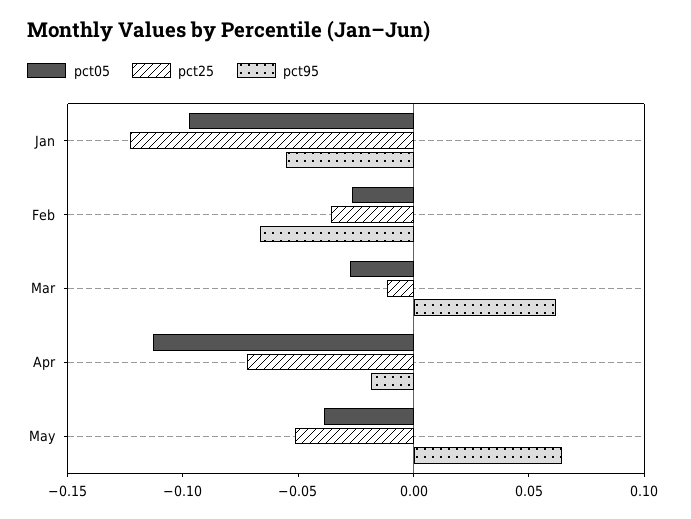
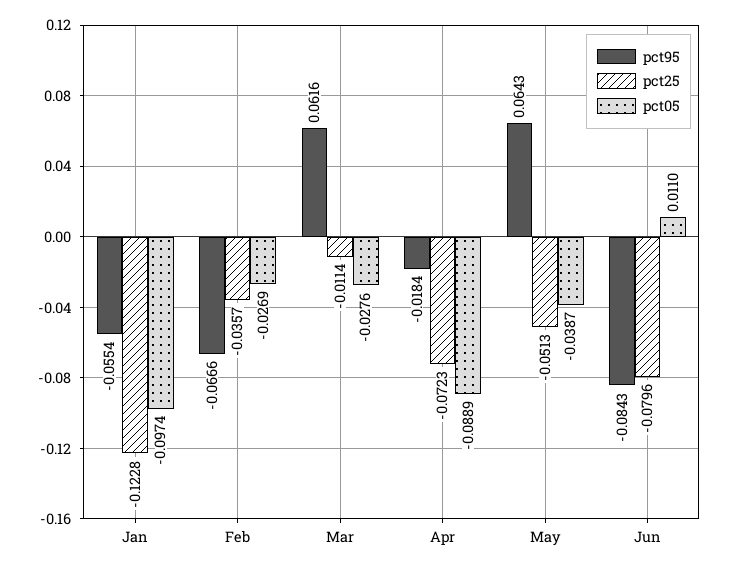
pct05, Apr: -0.11 -> -0.0889
pct95, Jun: none -> -0.0843
pct25, Jun: none -> -0.0796
pct05, Jun: none -> 0.011

